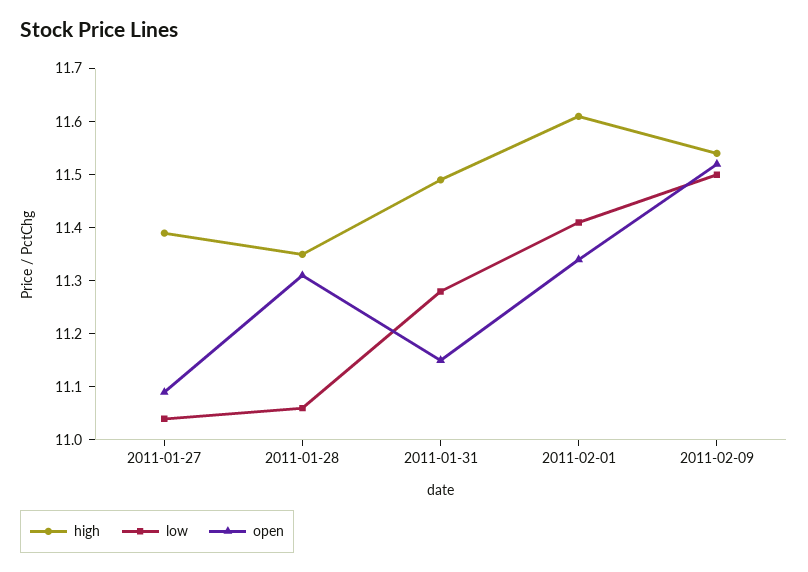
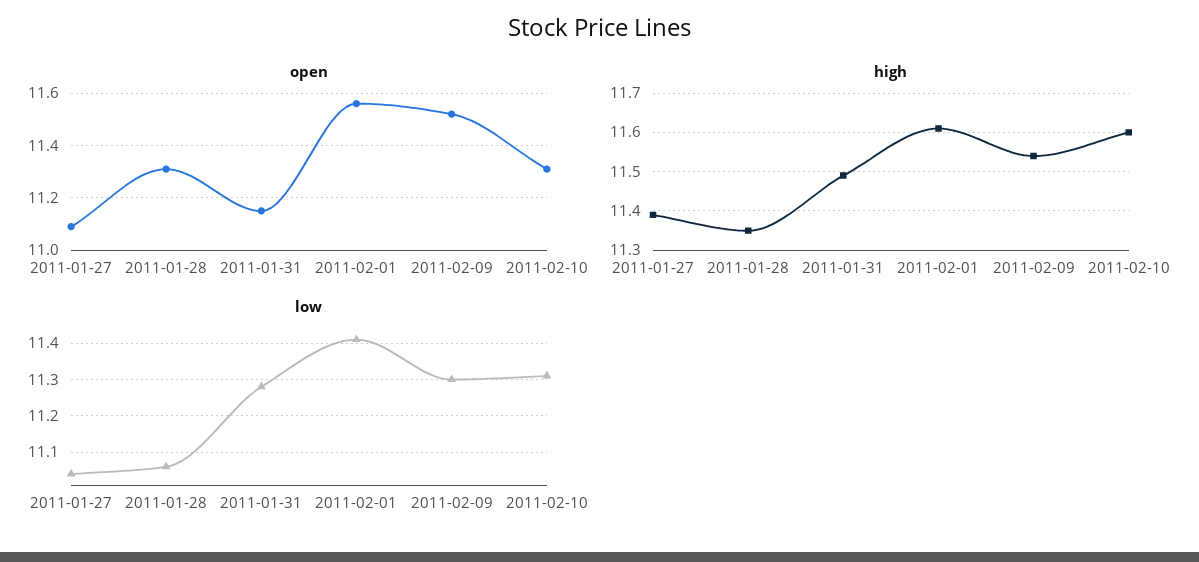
open, 2011-02-01: 11.35 -> 11.55
low, 2011-02-09: 11.5 -> 11.3
open, 2011-02-10: none -> 11.3
high, 2011-02-10: none -> 11.6
low, 2011-02-10: none -> 11.3

